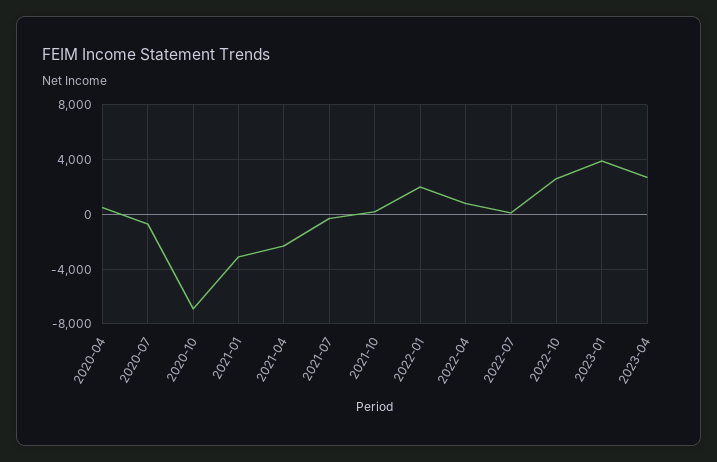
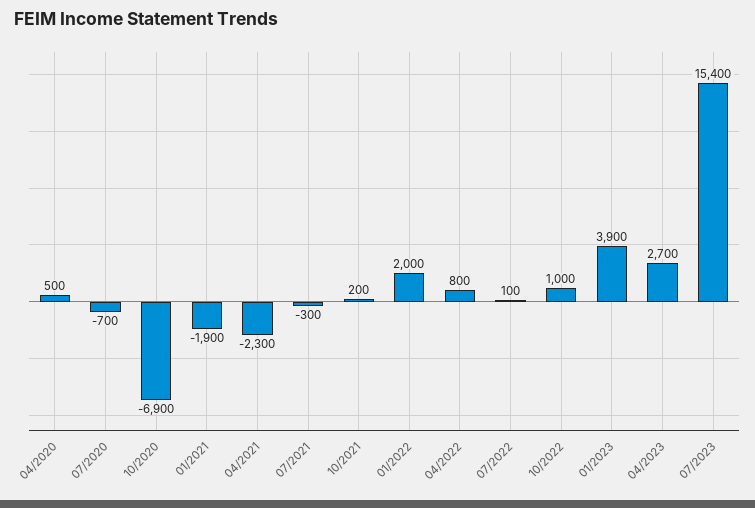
2021-01: -3000 -> -1900
2022-10: 2500 -> 1000
07/2023: none -> 15400

